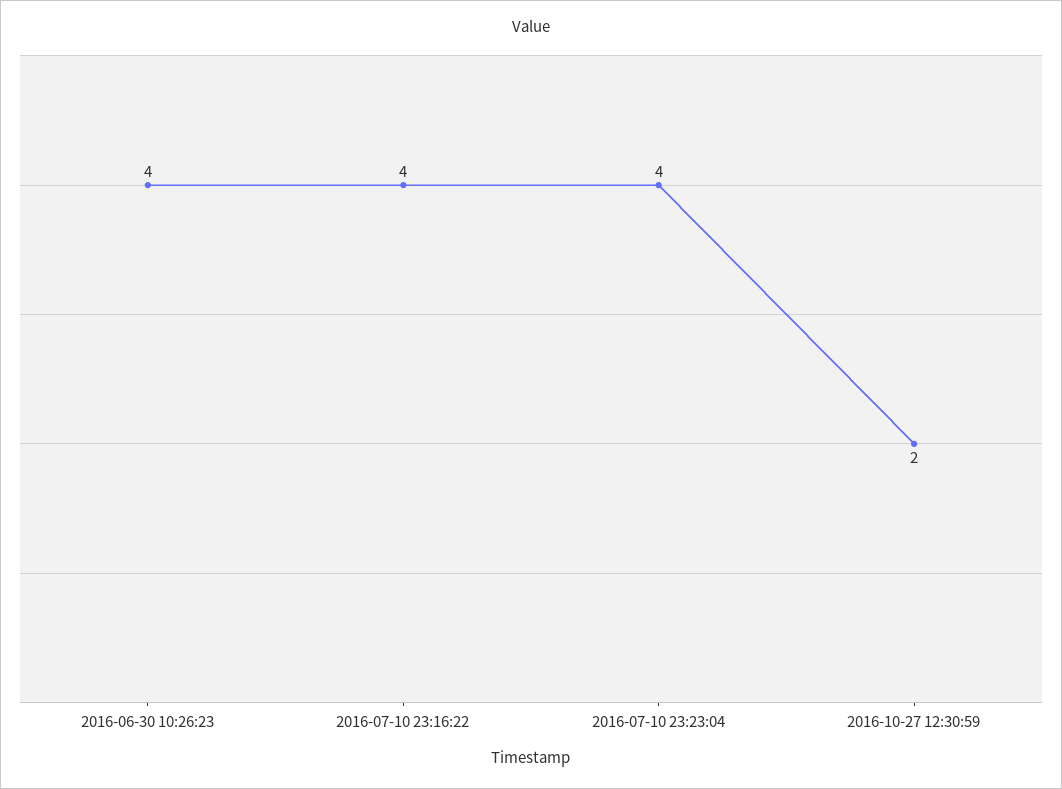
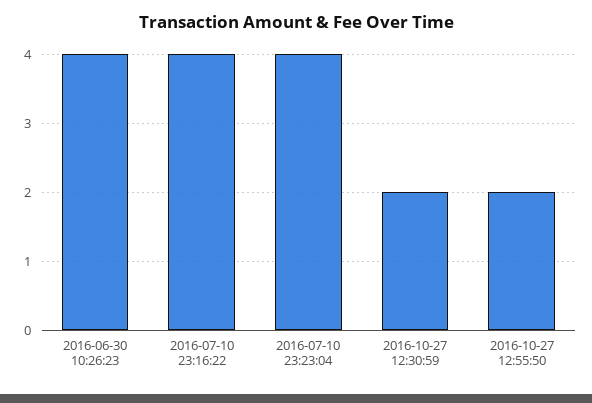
2016-10-27 12:55:50: none -> 2

